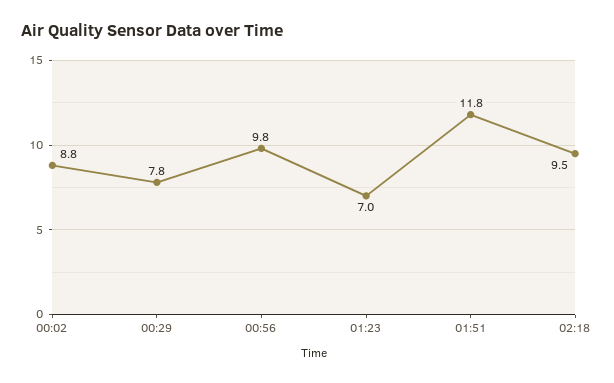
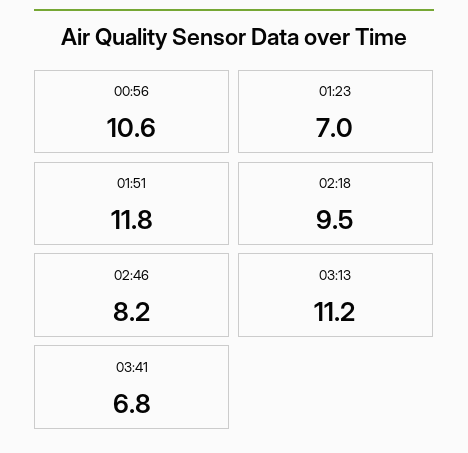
00:02: 8.8 -> none
00:29: 7.8 -> none
00:56: 9.8 -> 10.6
02:46: none -> 8.2
03:13: none -> 11.2
03:41: none -> 6.8

